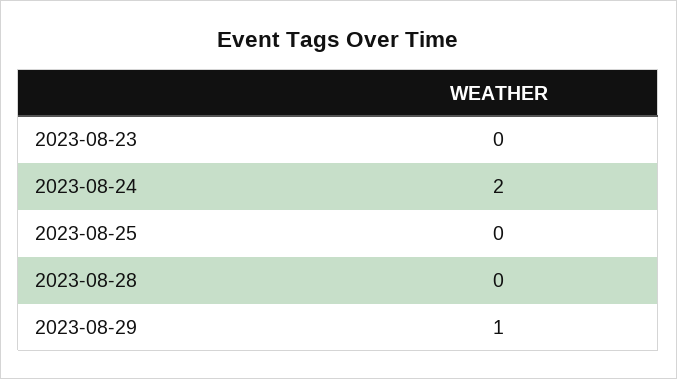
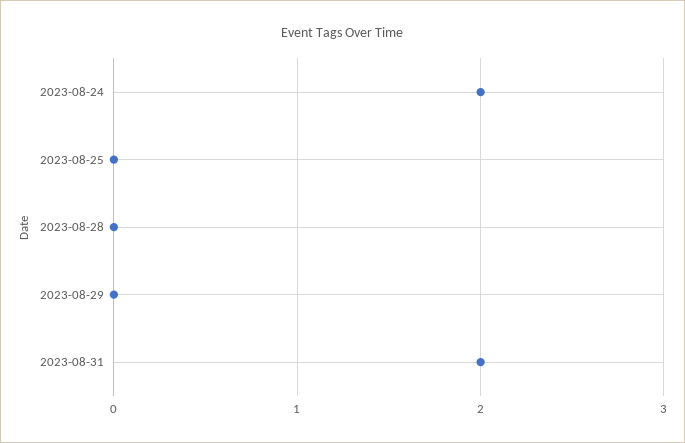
2023-08-23: 0 -> none
2023-08-29: 1 -> 0
2023-08-31: none -> 2

